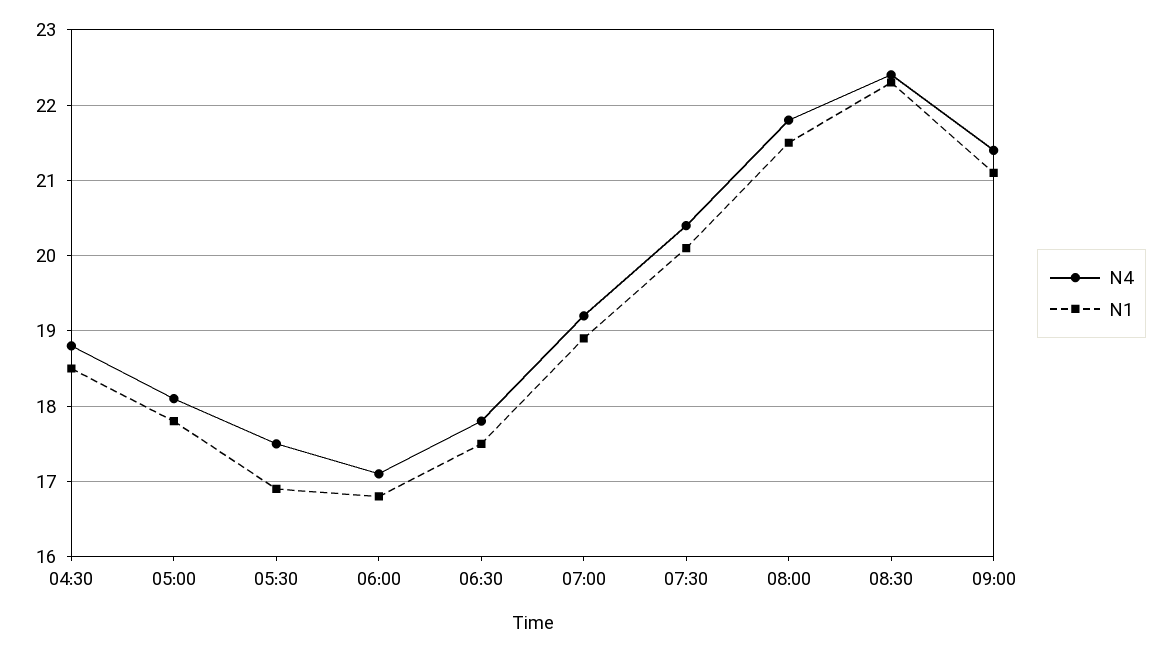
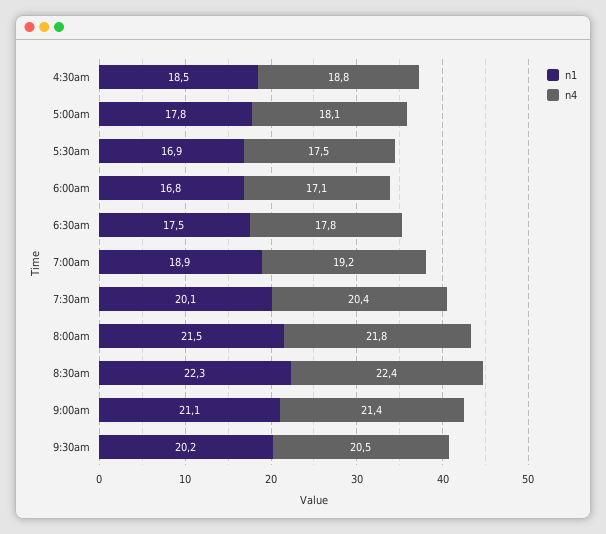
N1, 9:30am: none -> 20.2
N4, 9:30am: none -> 20.5

